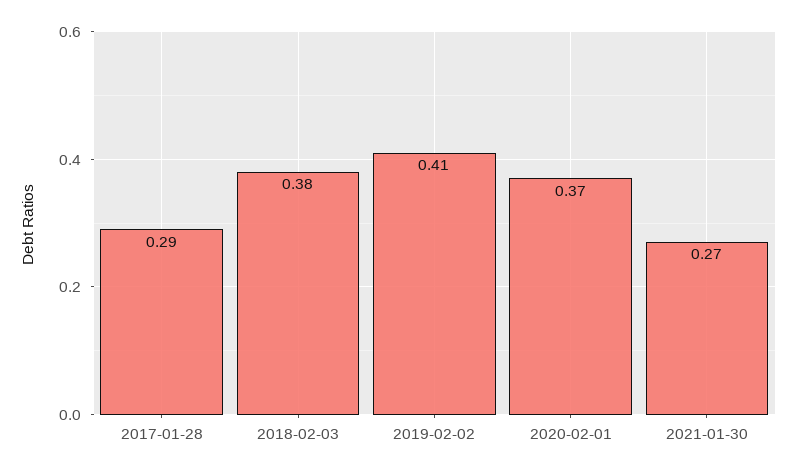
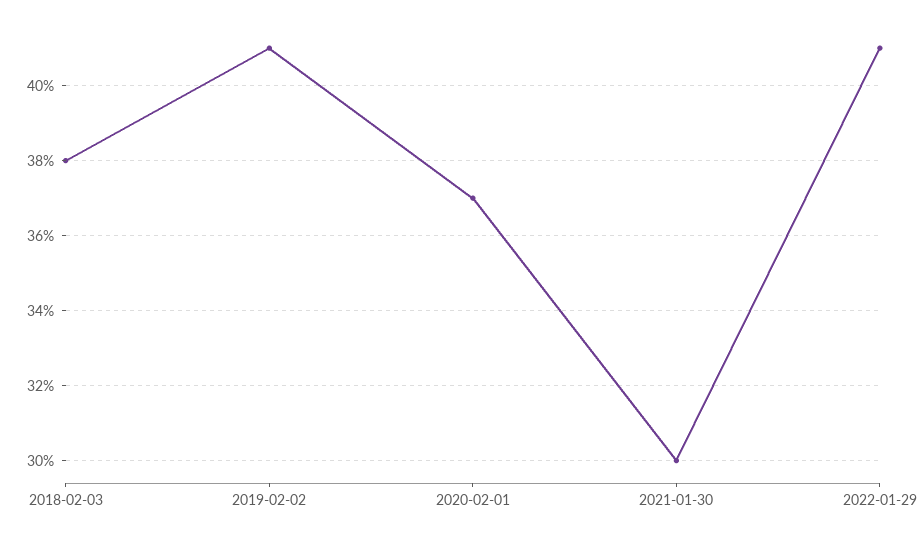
2017-01-28: 0.29 -> none
2021-01-30: 0.27 -> 0.3
2022-01-29: none -> 0.41

